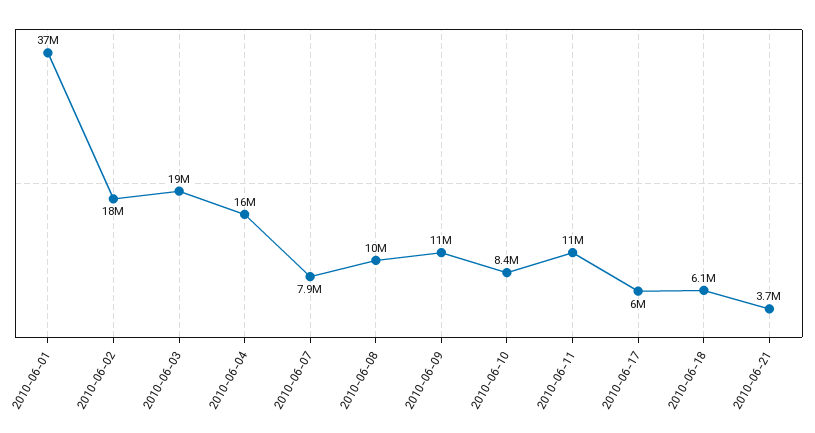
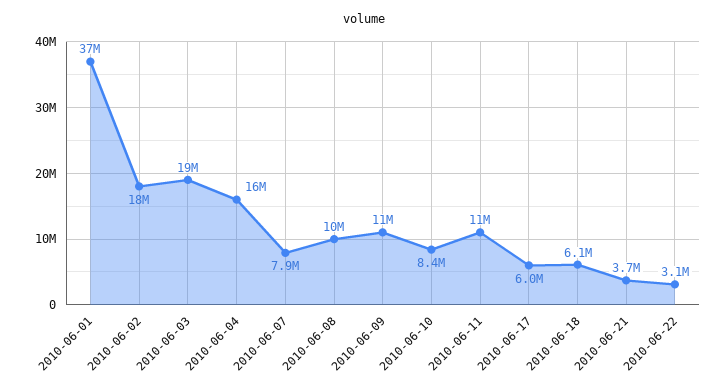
2010-06-22: none -> 3100000

